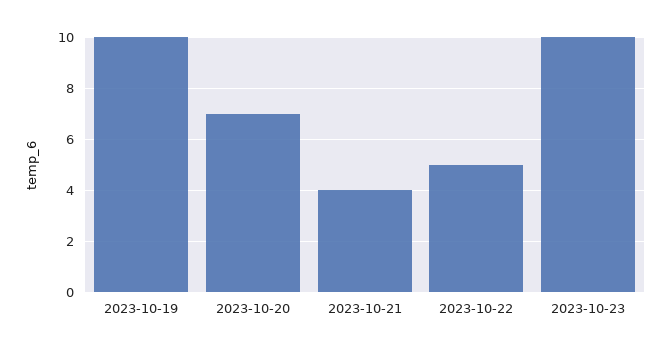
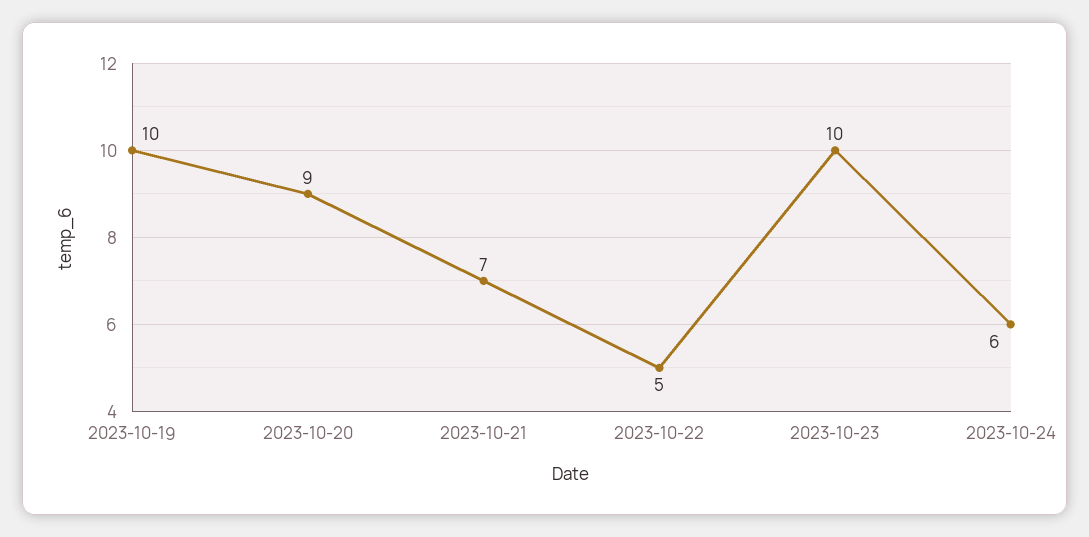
2023-10-20: 7 -> 9
2023-10-21: 4 -> 7
2023-10-24: none -> 6

